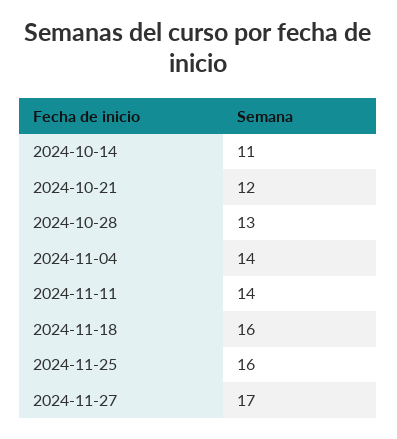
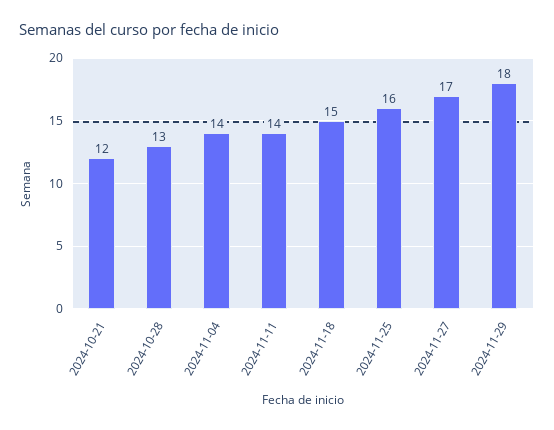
2024-10-14: 11 -> none
2024-11-18: 16 -> 15
2024-11-29: none -> 18

